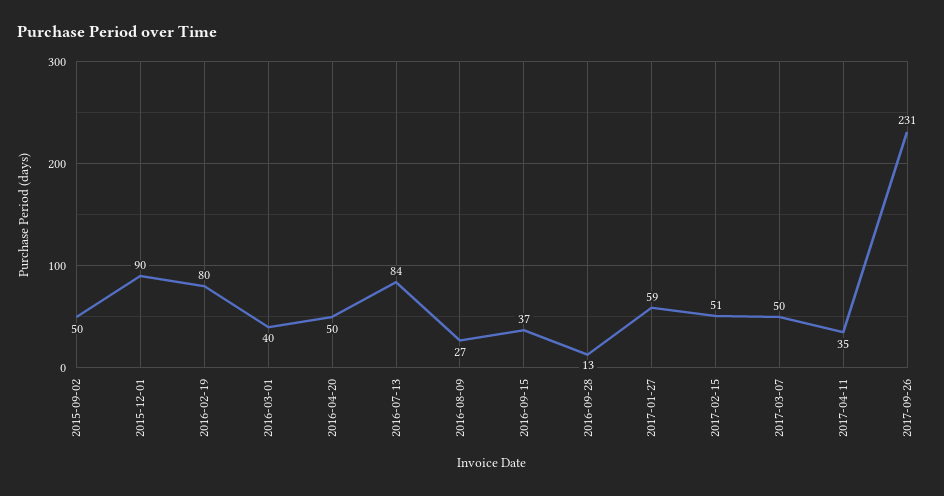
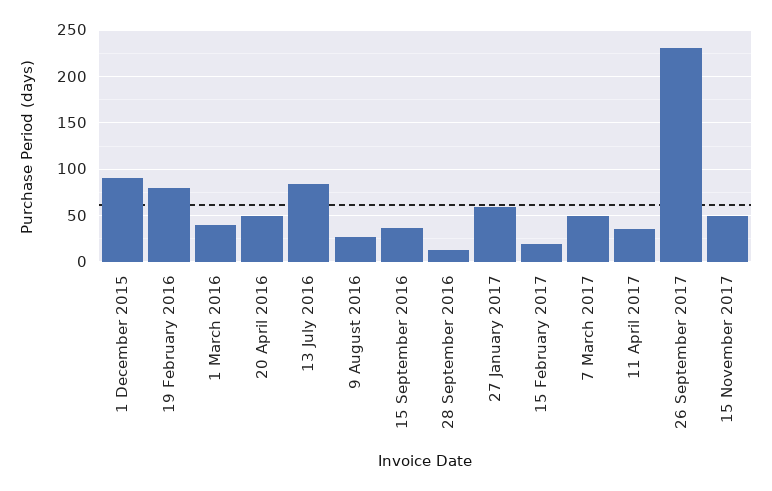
2015-09-02: 50 -> none
2017-02-15: 51 -> 20
15 November 2017: none -> 50

